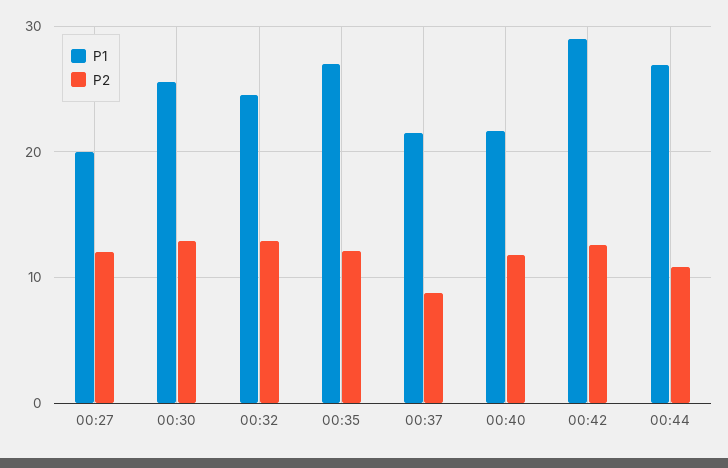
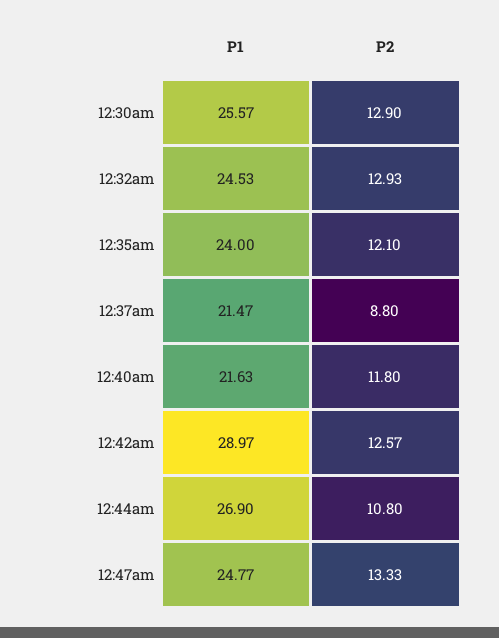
P1, 00:27: 20 -> none
P2, 00:27: 12 -> none
P1, 00:35: 27 -> 24
P1, 12:47am: none -> 24.77
P2, 12:47am: none -> 13.33

